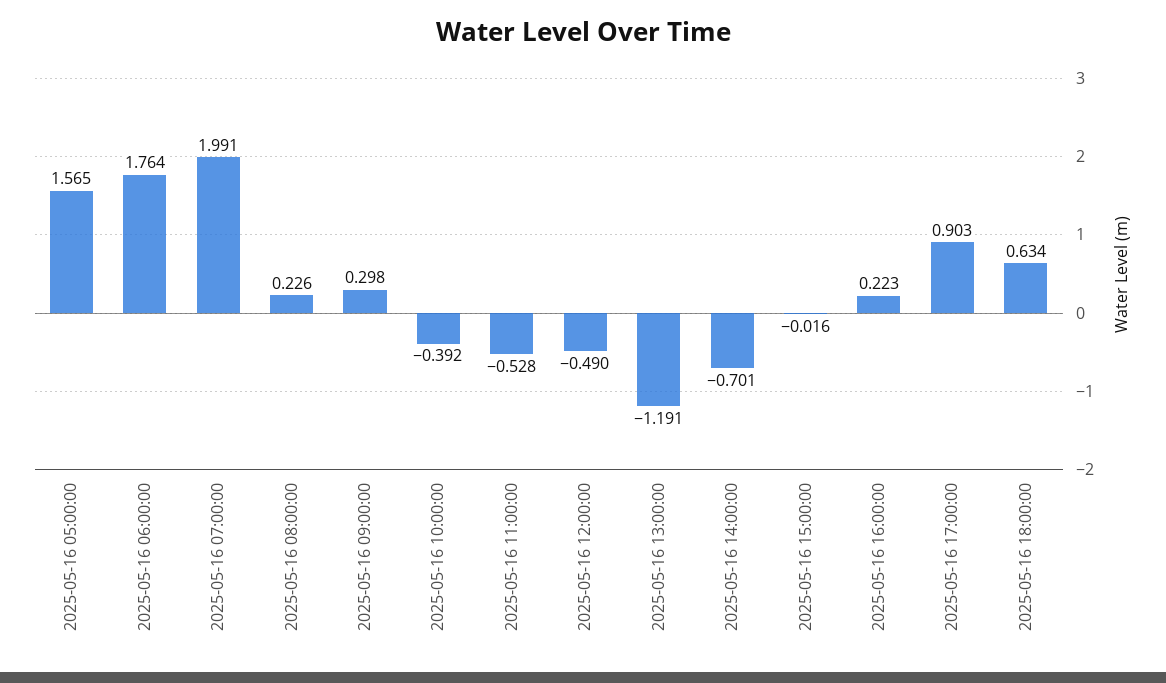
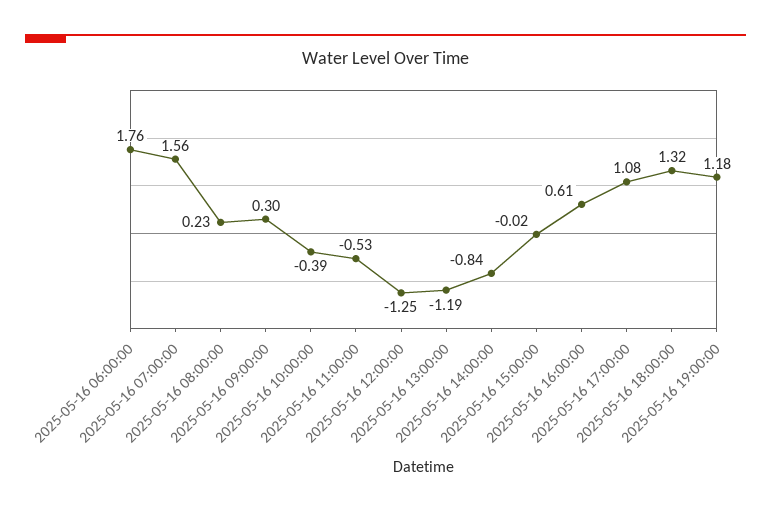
2025-05-16 05:00:00: 1.565 -> none
2025-05-16 07:00:00: 1.991 -> 1.56
2025-05-16 12:00:00: -0.49 -> -1.25
2025-05-16 14:00:00: -0.701 -> -0.84
2025-05-16 16:00:00: 0.223 -> 0.61
2025-05-16 17:00:00: 0.903 -> 1.08
2025-05-16 18:00:00: 0.634 -> 1.32
2025-05-16 19:00:00: none -> 1.18

